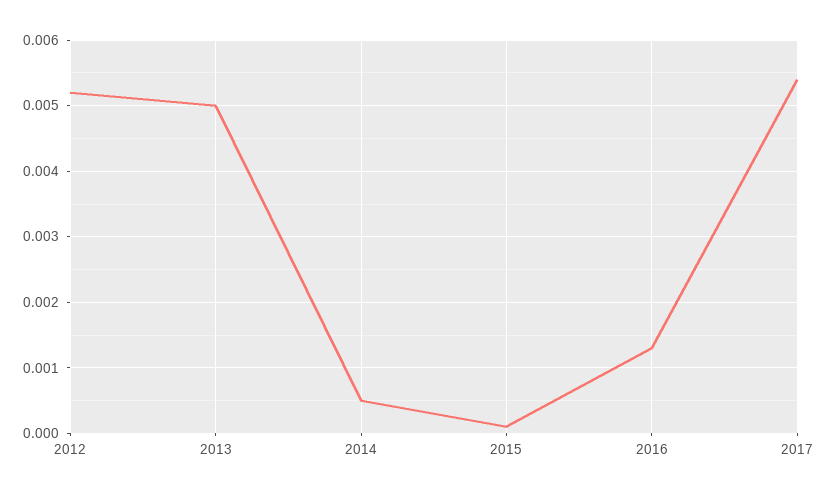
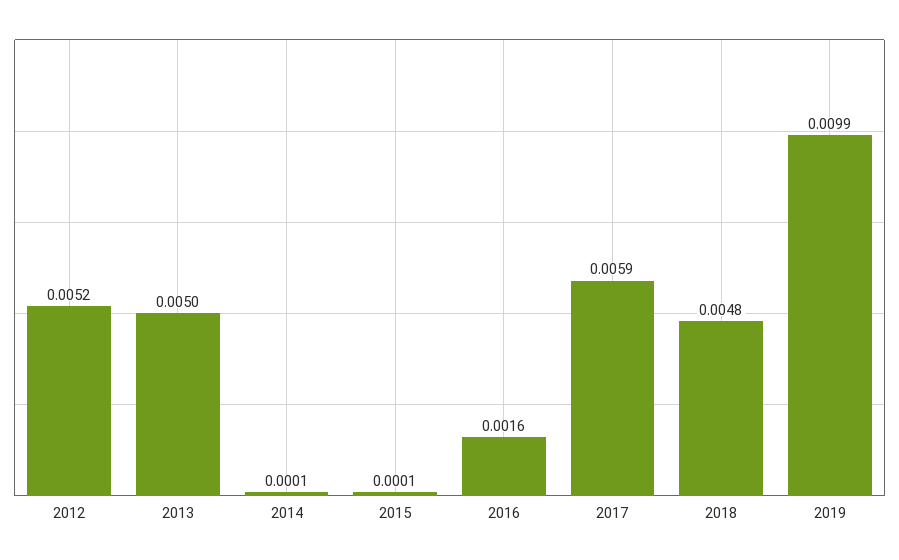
2014: 0.0005 -> 0.0001
2016: 0.0013 -> 0.0016
2017: 0.0054 -> 0.0059
2018: none -> 0.0048
2019: none -> 0.0099

